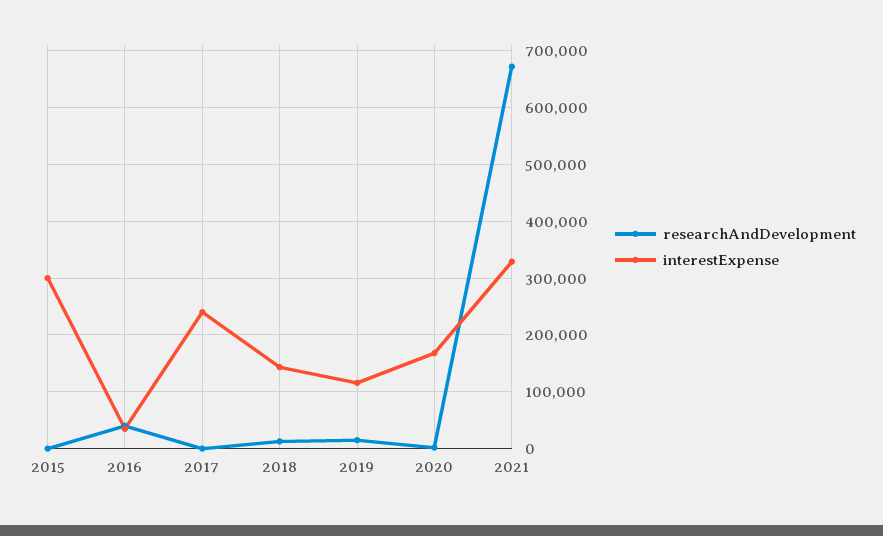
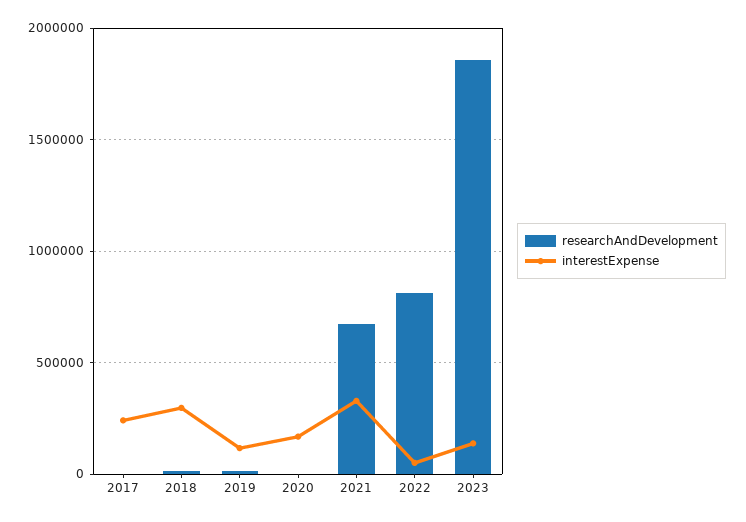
researchAndDevelopment, 2015: 0 -> none
interestExpense, 2015: 300000 -> none
researchAndDevelopment, 2016: 40000 -> none
interestExpense, 2016: 40000 -> none
interestExpense, 2018: 140000 -> 300000
researchAndDevelopment, 2022: none -> 800000
interestExpense, 2022: none -> 50000
researchAndDevelopment, 2023: none -> 1850000
interestExpense, 2023: none -> 150000

